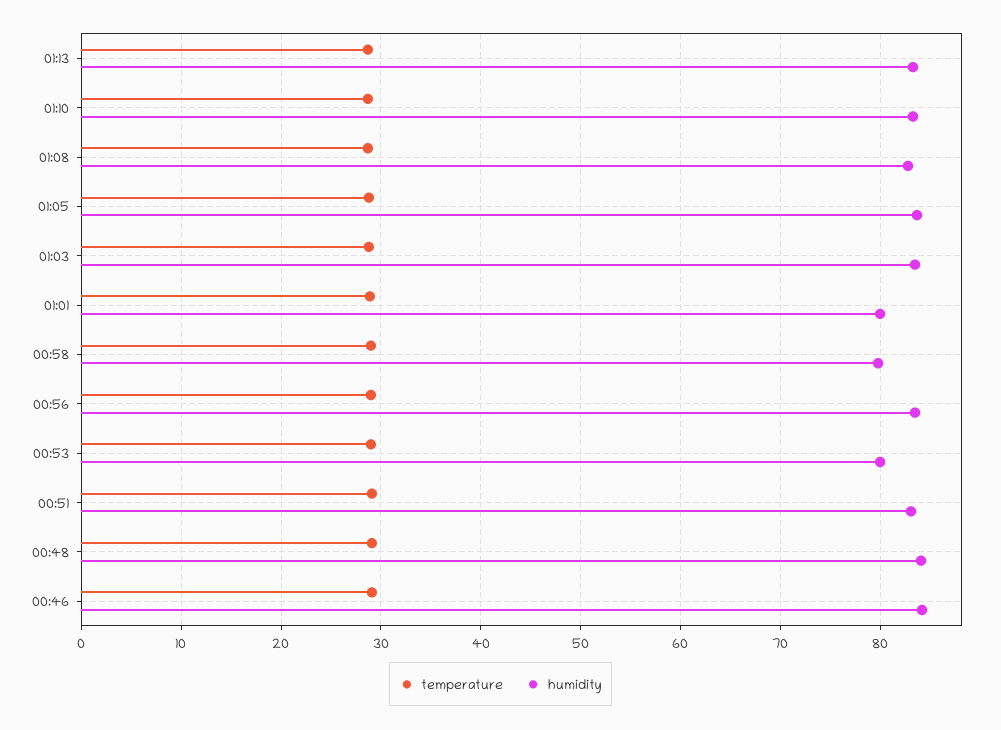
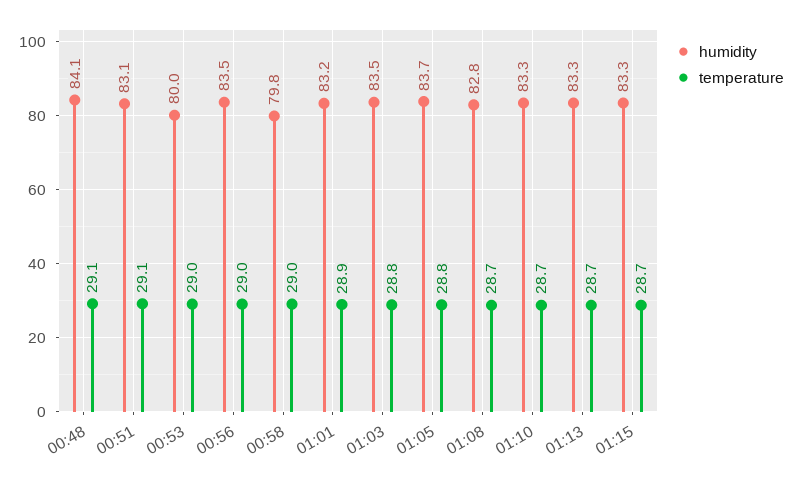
humidity, 01:01: 80 -> 83.2
temperature, 00:46: 29 -> none
humidity, 00:46: 84 -> none
humidity, 01:15: none -> 83.3
temperature, 01:15: none -> 28.7

